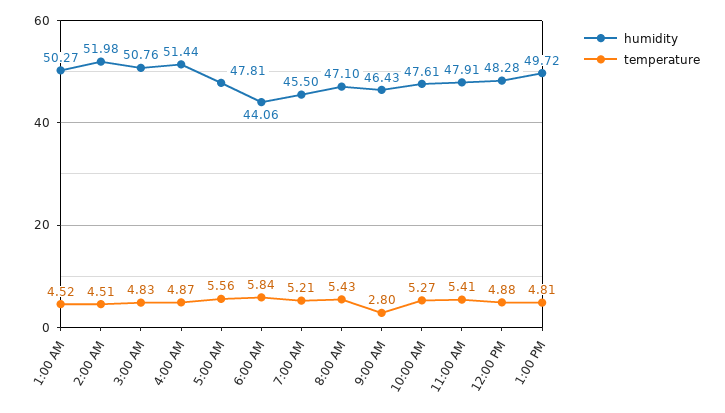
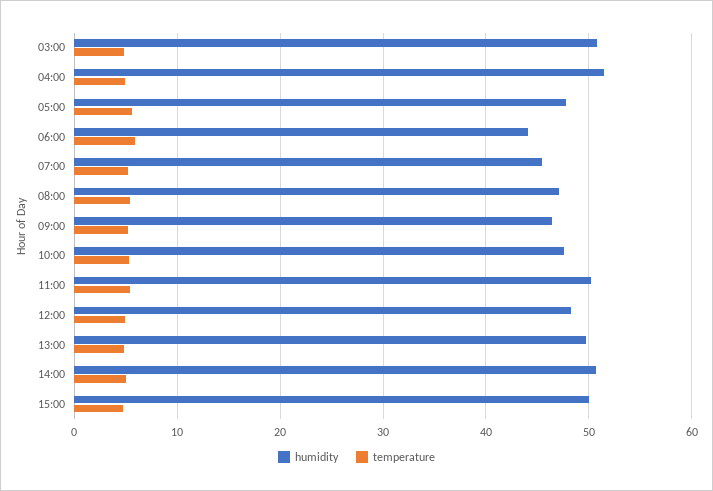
humidity, 1:00 AM: 50.27 -> none
temperature, 1:00 AM: 4.52 -> none
humidity, 2:00 AM: 51.98 -> none
temperature, 2:00 AM: 4.51 -> none
temperature, 9:00 AM: 2.8 -> 5
humidity, 11:00 AM: 47.91 -> 50
humidity, 14:00: none -> 51
temperature, 14:00: none -> 5
humidity, 15:00: none -> 50
temperature, 15:00: none -> 5

